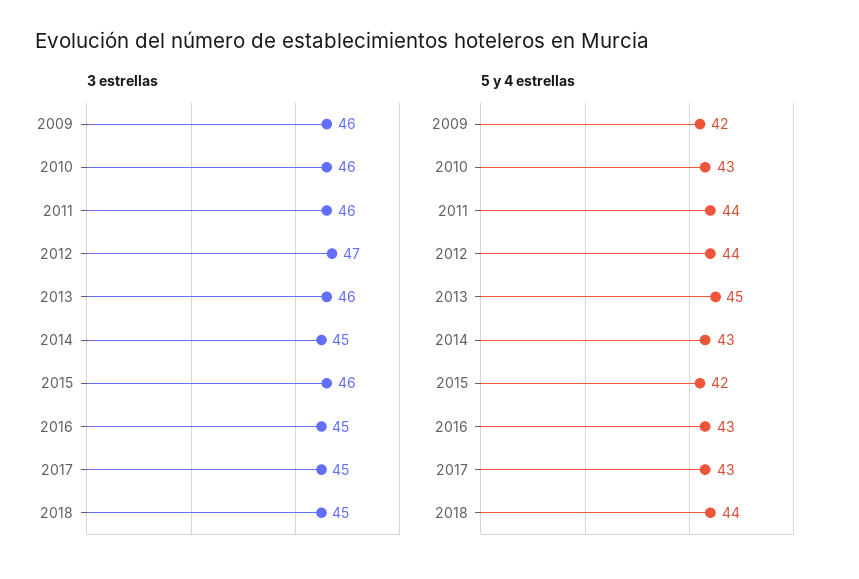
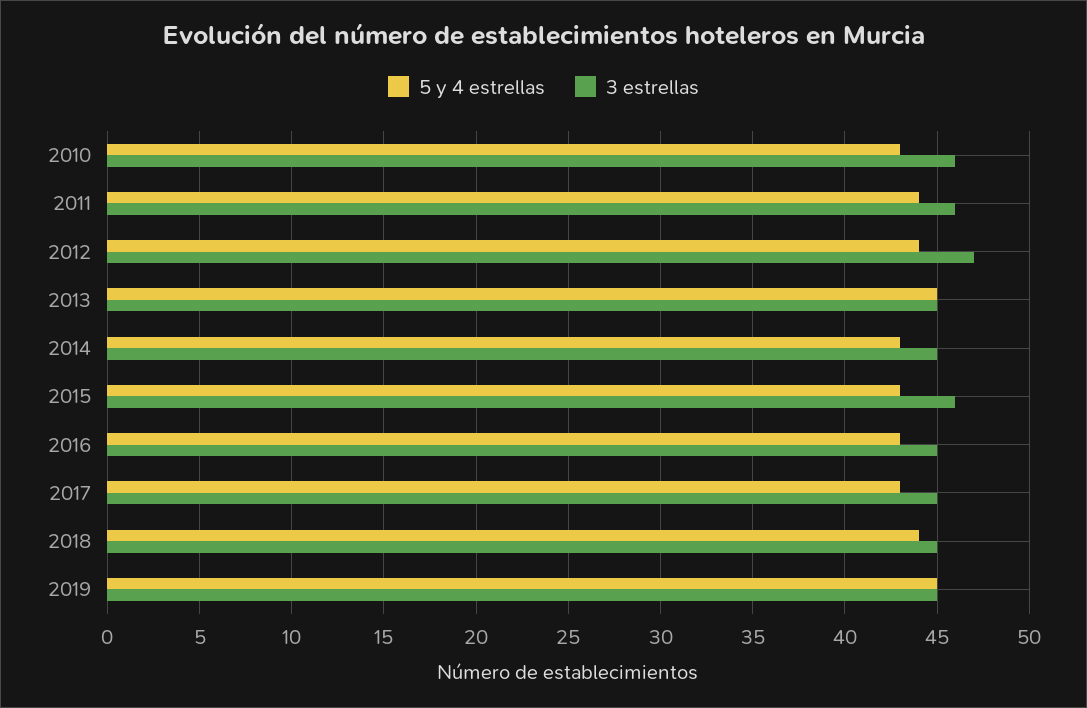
3 estrellas, 2009: 46 -> none
3 estrellas, 2013: 46 -> 45
5 y 4 estrellas, 2009: 42 -> none
5 y 4 estrellas, 2015: 42 -> 43
5 y 4 estrellas, 2019: none -> 45
3 estrellas, 2019: none -> 45

